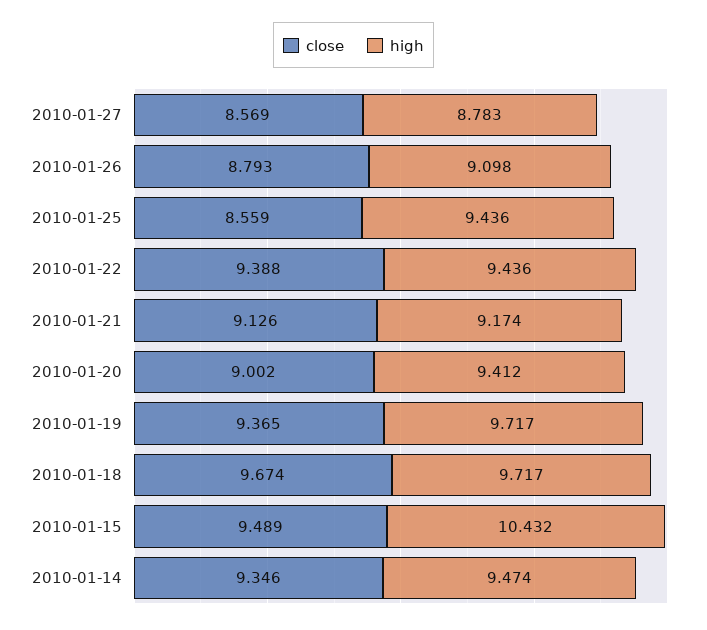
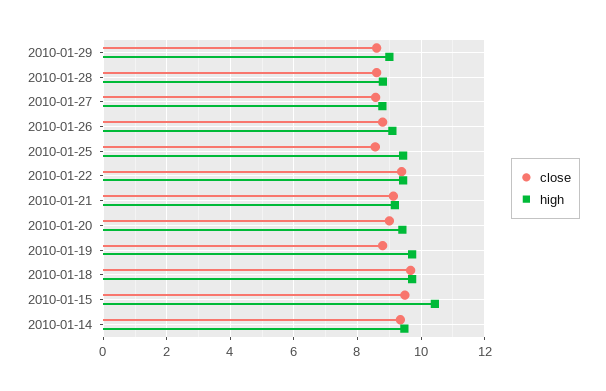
close, 2010-01-19: 9.365 -> 8.8
close, 2010-01-29: none -> 8.6
high, 2010-01-29: none -> 9
close, 2010-01-28: none -> 8.6
high, 2010-01-28: none -> 8.8

